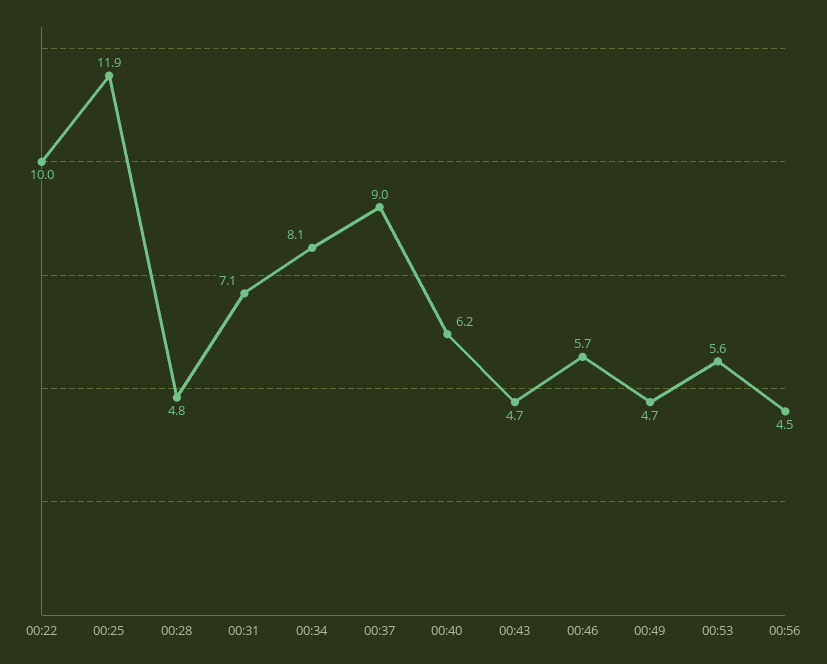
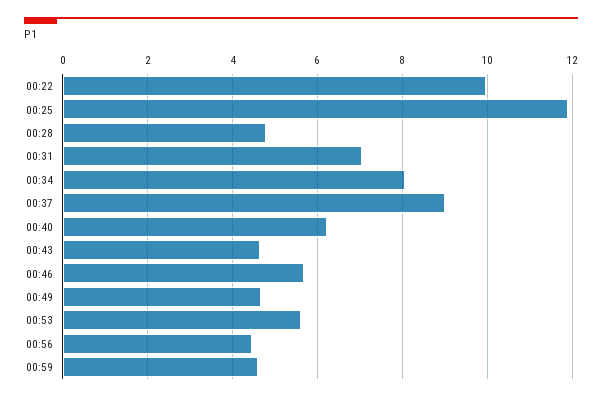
00:59: none -> 4.6

